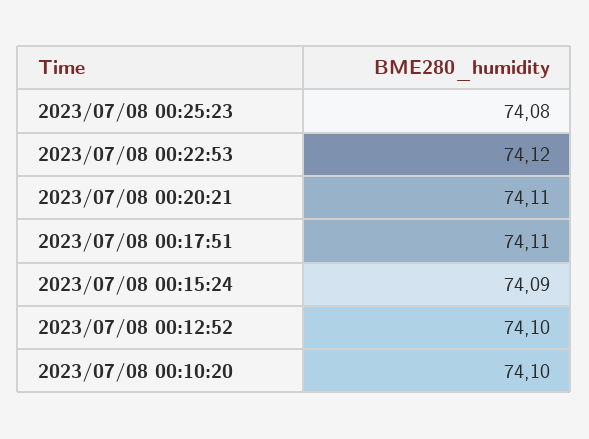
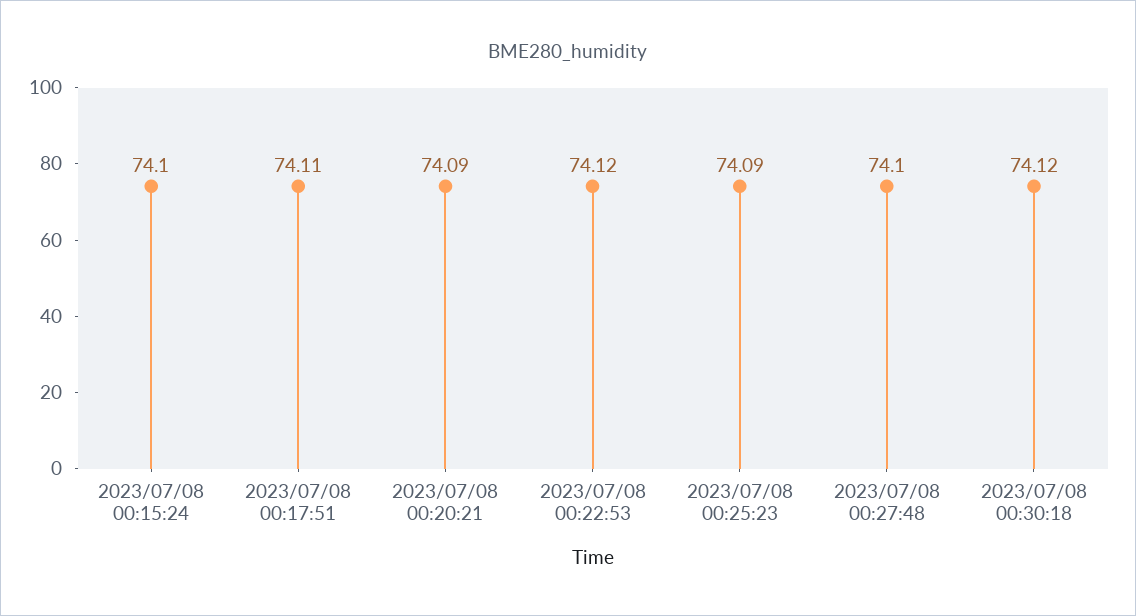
2023/07/08 00:25:23: 74.08 -> 74.09
2023/07/08 00:20:21: 74.11 -> 74.09
2023/07/08 00:15:24: 74.09 -> 74.1
2023/07/08 00:12:52: 74.1 -> none
2023/07/08 00:10:20: 74.1 -> none
2023/07/08 00:27:48: none -> 74.1
2023/07/08 00:30:18: none -> 74.12

